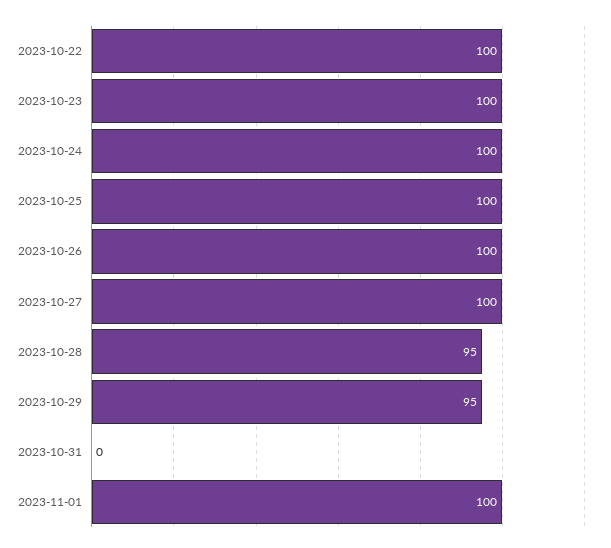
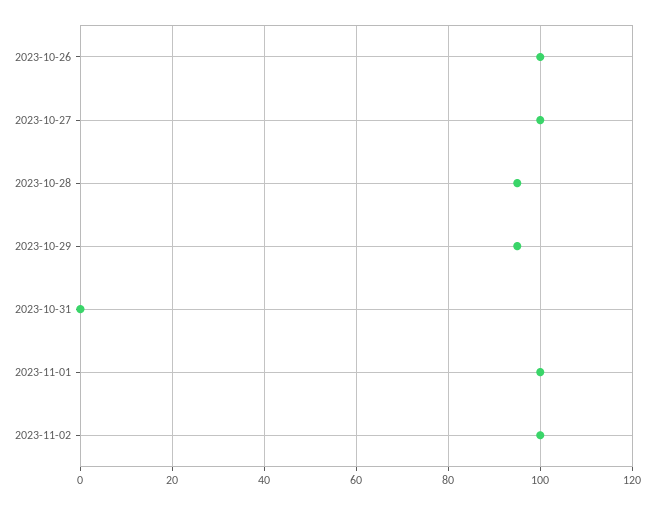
2023-10-22: 100 -> none
2023-10-23: 100 -> none
2023-10-24: 100 -> none
2023-10-25: 100 -> none
2023-11-02: none -> 100

